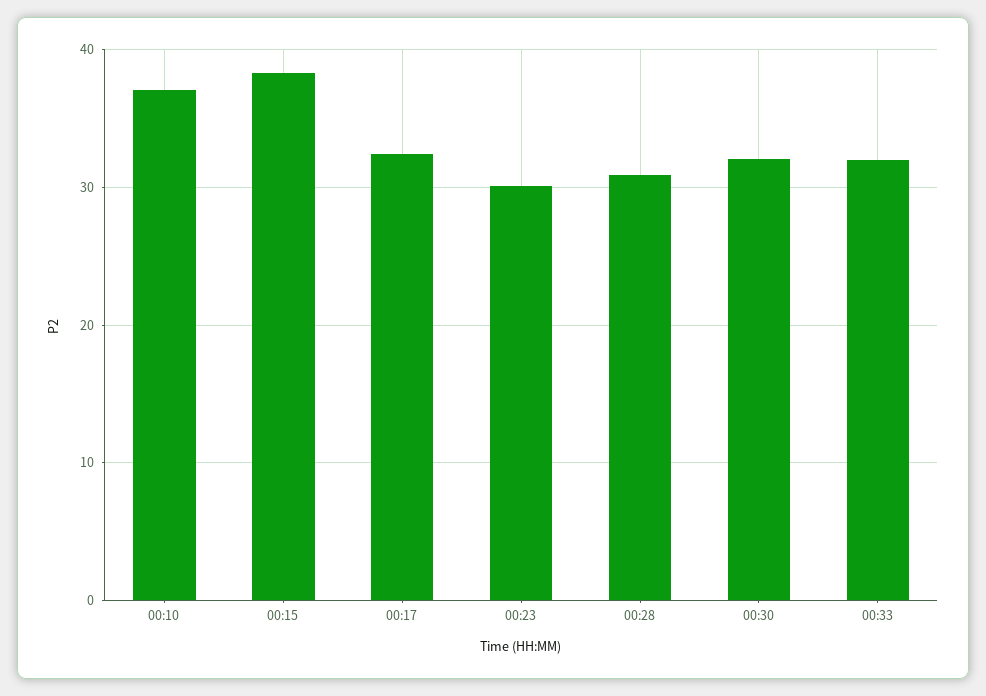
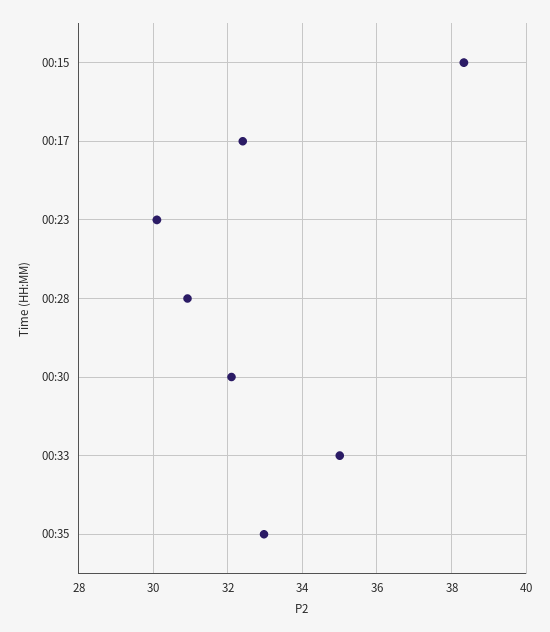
00:10: 37 -> none
00:33: 32 -> 35
00:35: none -> 33

